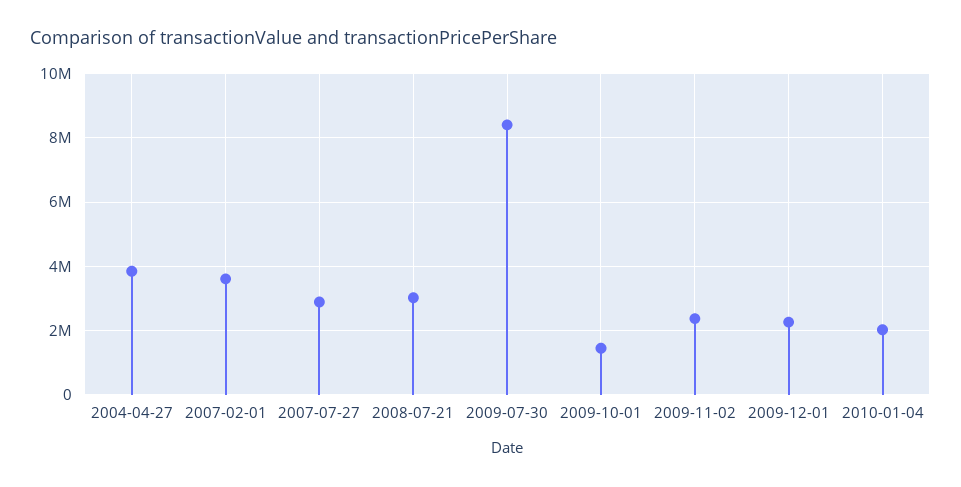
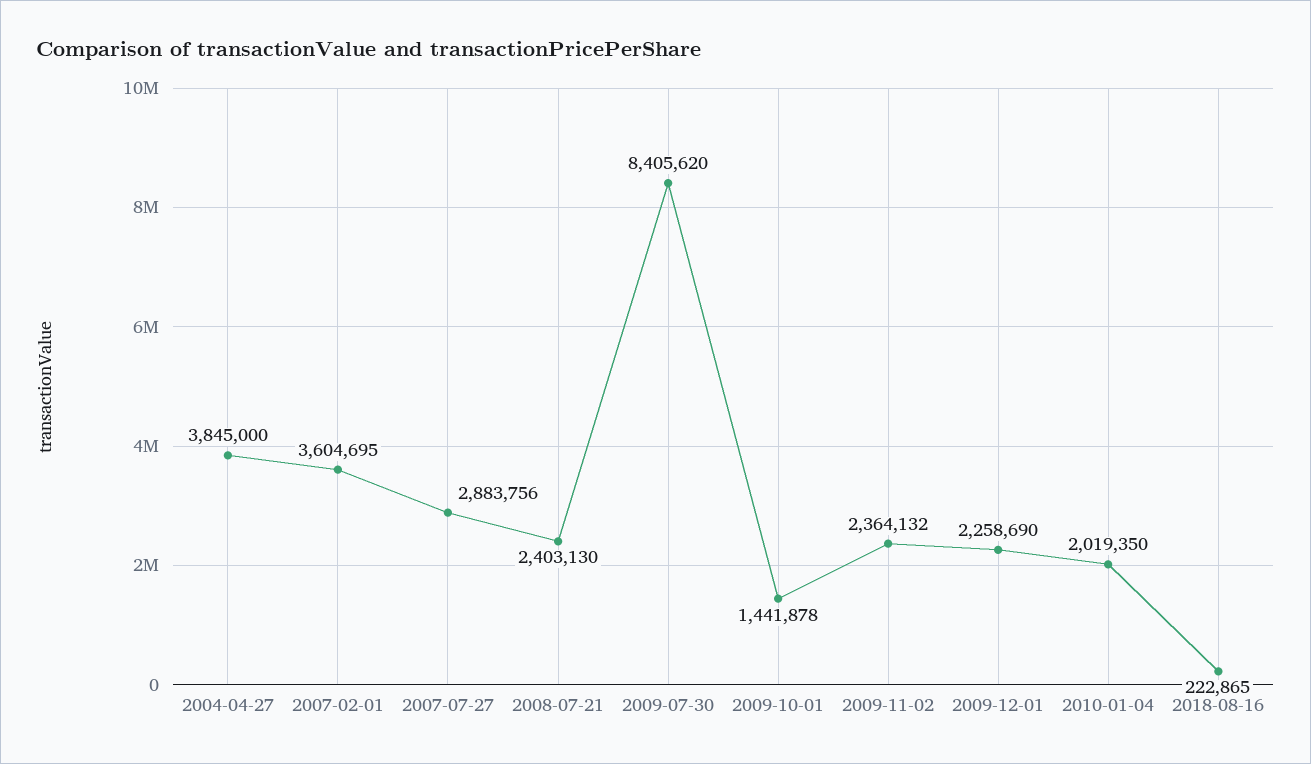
2008-07-21: 3000000 -> 2403130
2018-08-16: none -> 222865

